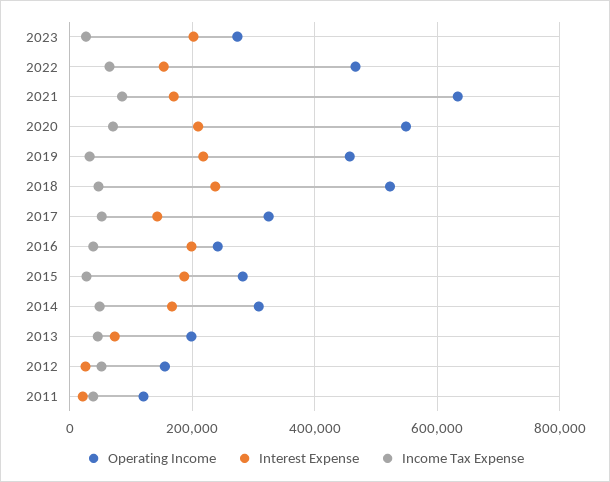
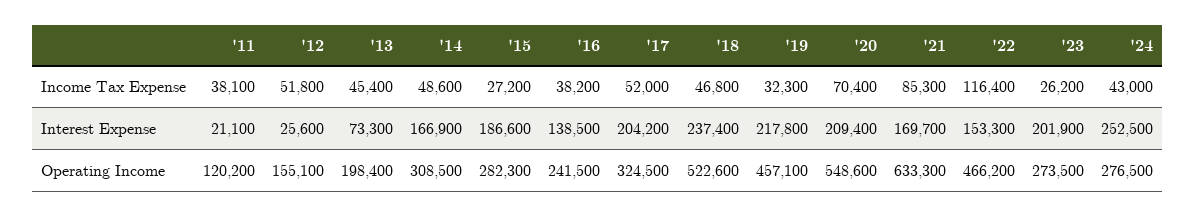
Income Tax Expense, 2022: 60000 -> 116400
Interest Expense, 2017: 140000 -> 204200
Interest Expense, 2016: 200000 -> 138500
Income Tax Expense, '24: none -> 43000
Interest Expense, '24: none -> 252500
Operating Income, '24: none -> 276500

